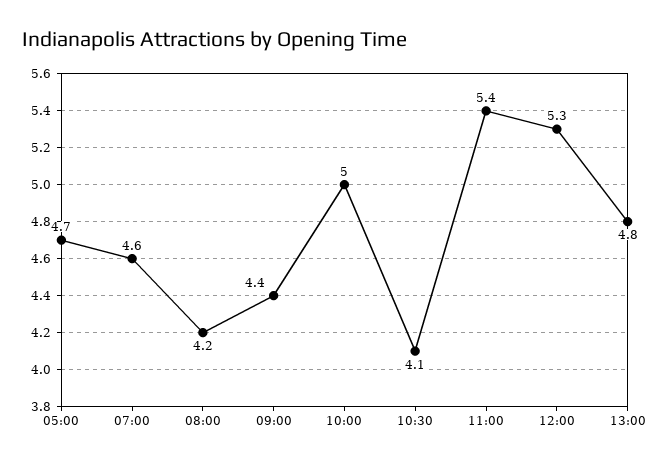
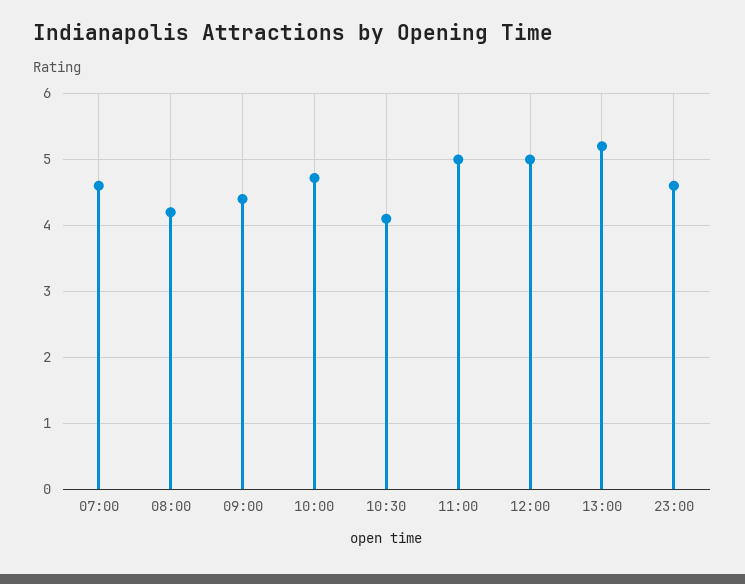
05:00: 4.7 -> none
10:00: 5 -> 4.7
11:00: 5.4 -> 5
12:00: 5.3 -> 5
13:00: 4.8 -> 5.2
23:00: none -> 4.6

